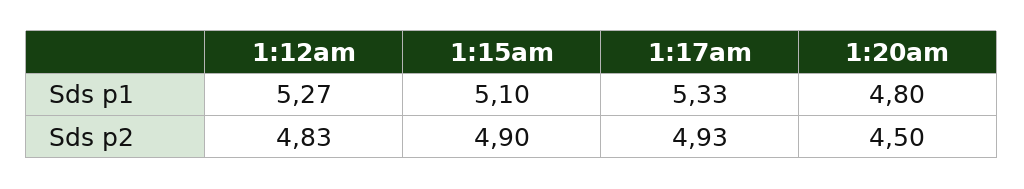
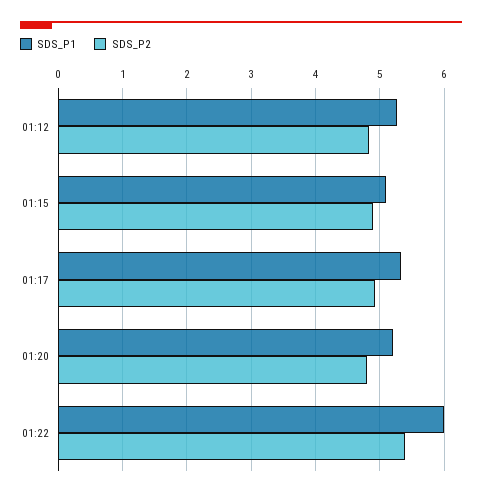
Sds p1, 1:20am: 4.8 -> 5.2
Sds p2, 1:20am: 4.5 -> 4.8
Sds p1, 01:22: none -> 6
Sds p2, 01:22: none -> 5.4

